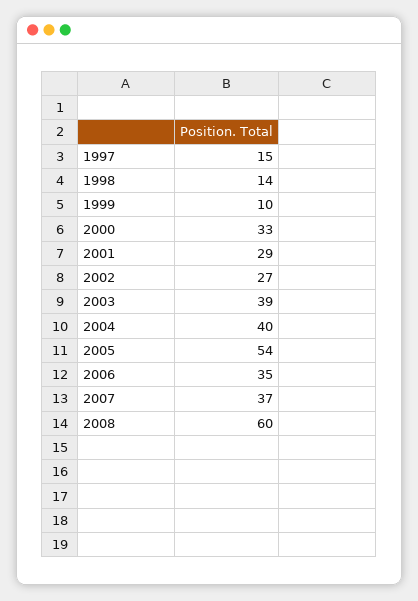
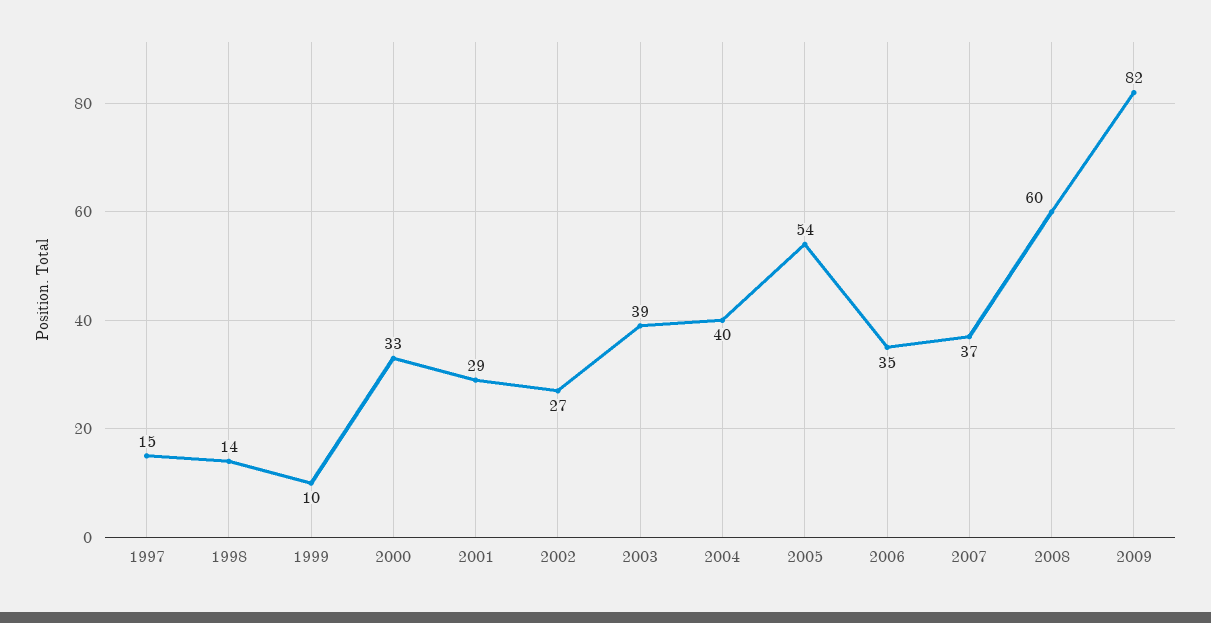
2009: none -> 82

